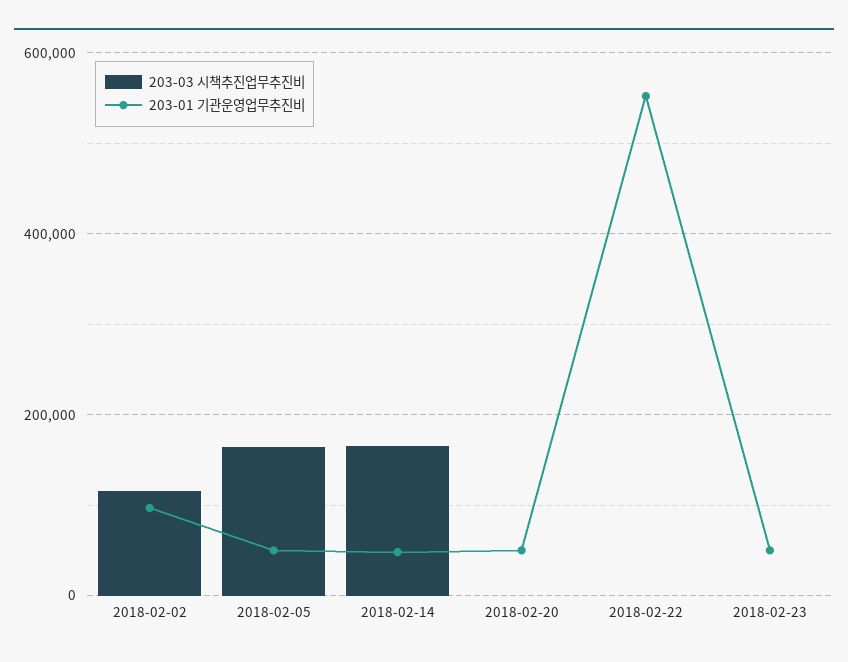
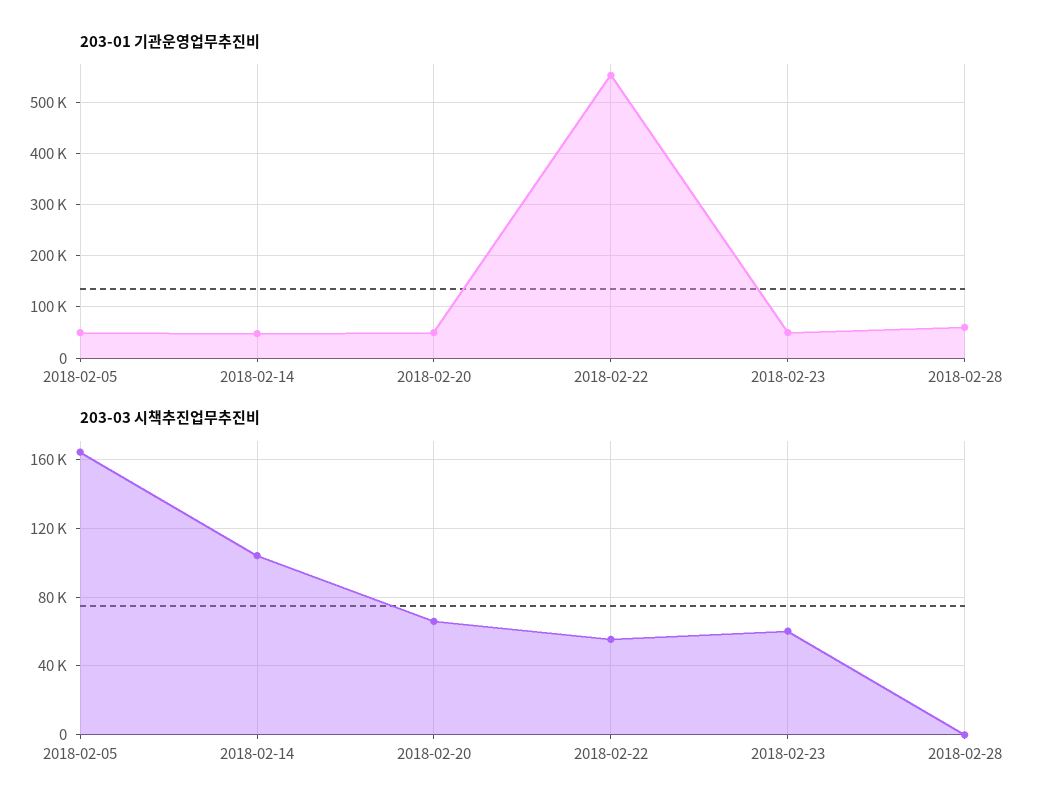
203-03 시책추진업무추진비, 2018-02-02: 120000 -> none
203-01 기관운영업무추진비, 2018-02-02: 100000 -> none
203-03 시책추진업무추진비, 2018-02-14: 160000 -> 105000
203-03 시책추진업무추진비, 2018-02-20: 0 -> 65000
203-03 시책추진업무추진비, 2018-02-22: 0 -> 55000
203-03 시책추진업무추진비, 2018-02-23: 0 -> 60000
203-01 기관운영업무추진비, 2018-02-28: none -> 60000
203-03 시책추진업무추진비, 2018-02-28: none -> 0

